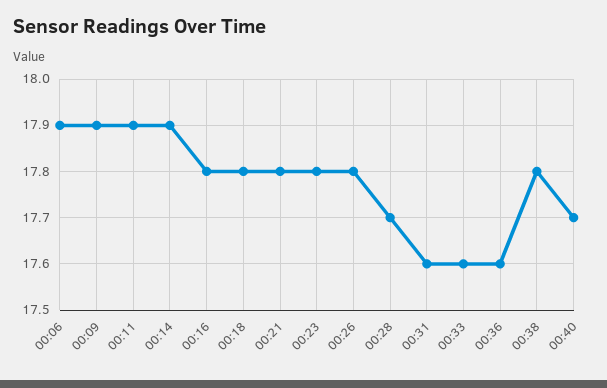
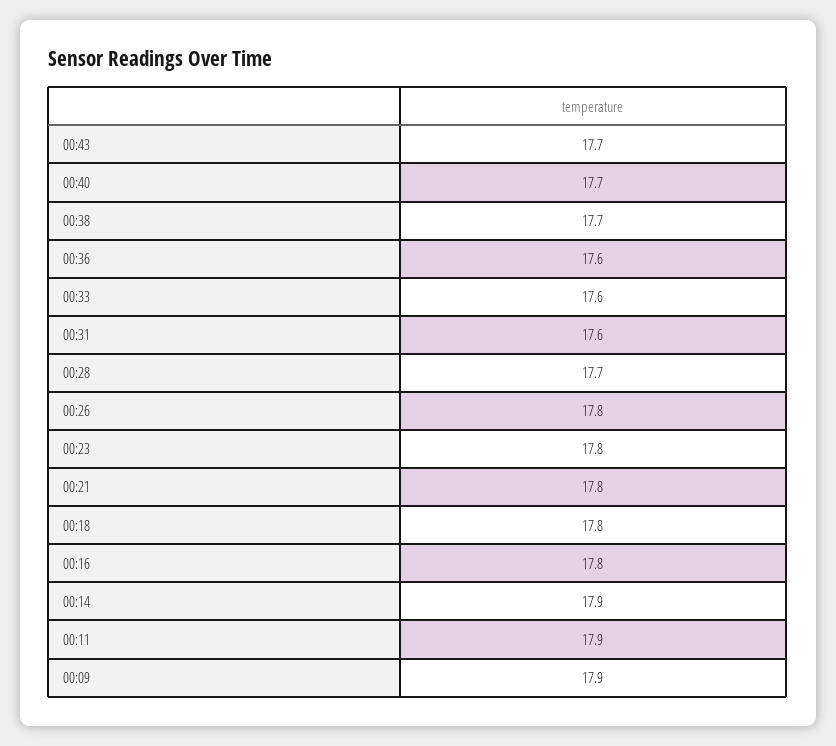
00:06: 17.9 -> none
00:38: 17.8 -> 17.7
00:43: none -> 17.7

